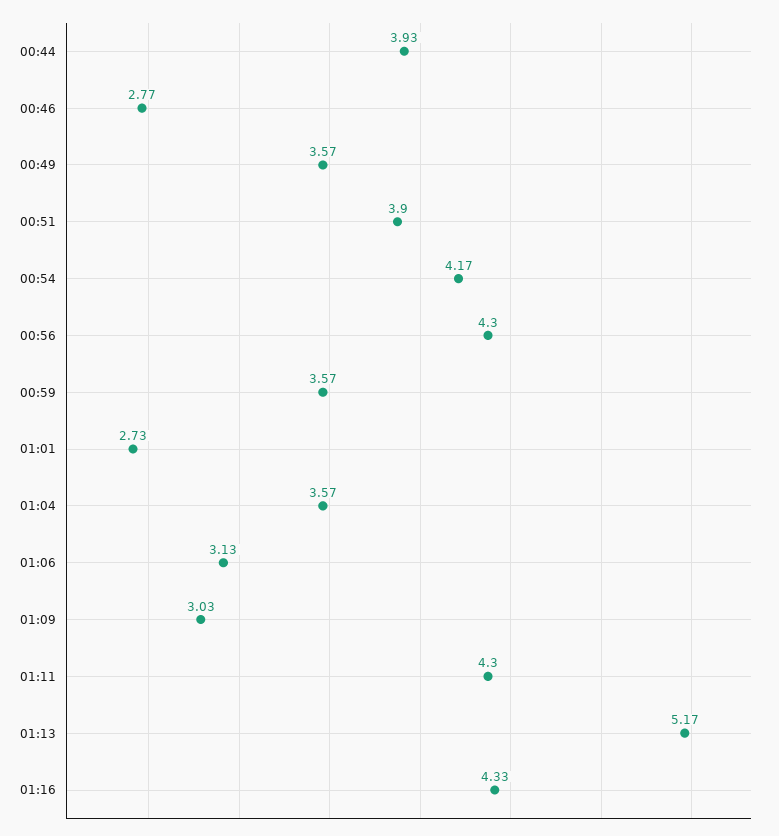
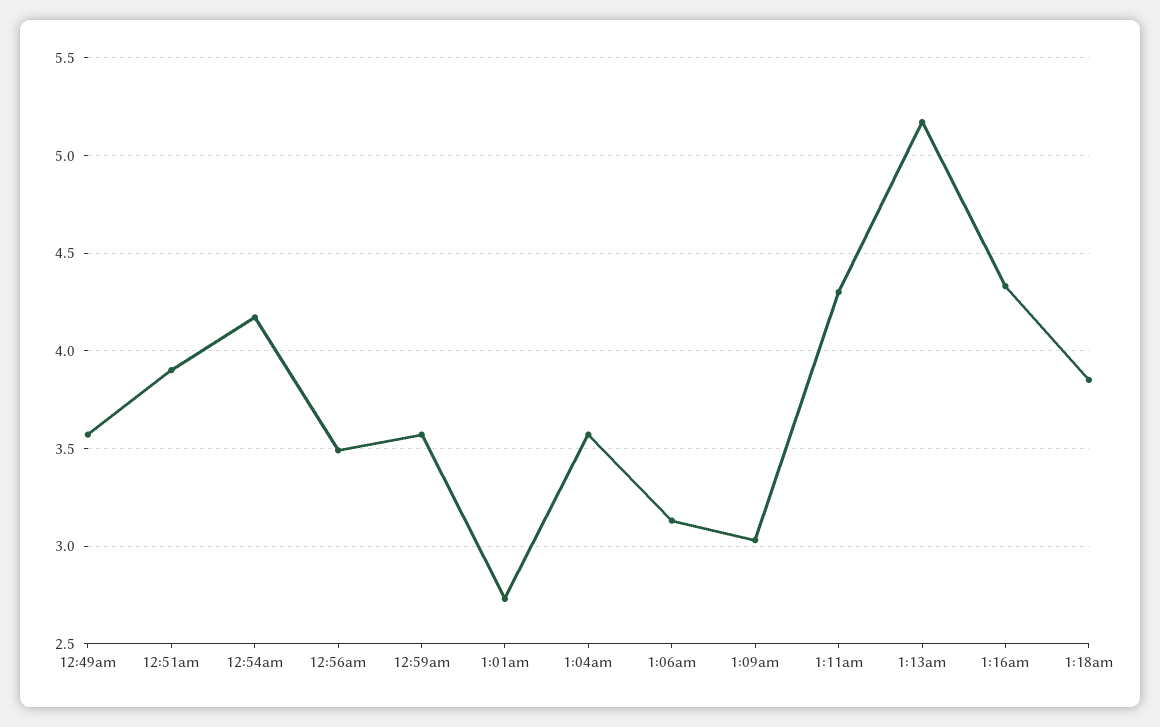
00:44: 3.93 -> none
00:46: 2.77 -> none
00:56: 4.3 -> 3.5
1:18am: none -> 3.85

